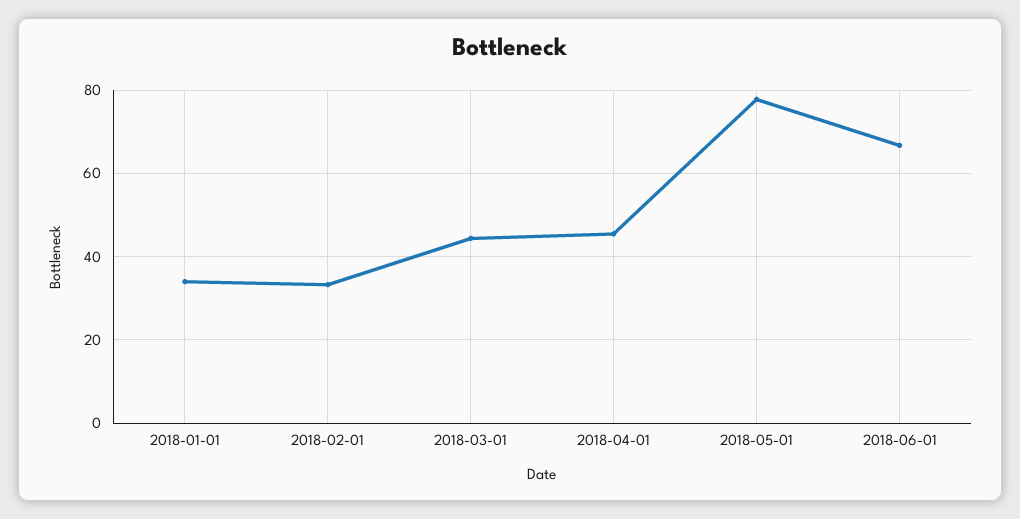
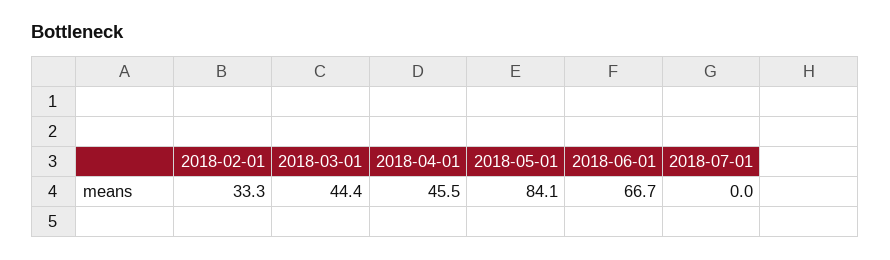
2018-01-01: 34 -> none
2018-05-01: 78 -> 84.1
2018-07-01: none -> 0

